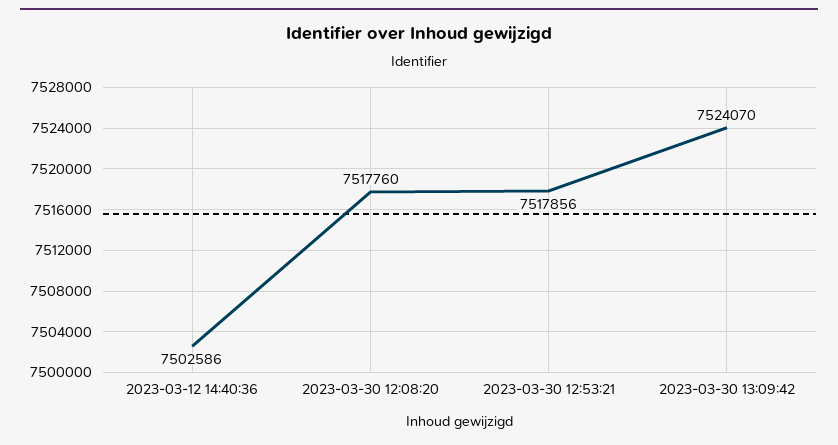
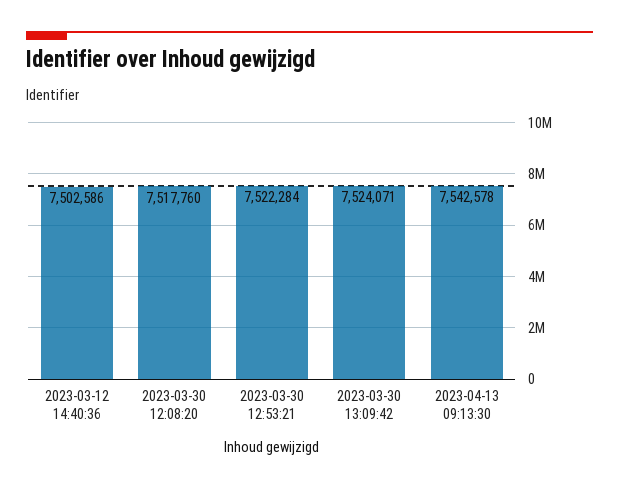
2023-03-30 12:53:21: 7517856 -> 7522284
2023-03-30 13:09:42: 7524070 -> 7524071
2023-04-13 09:13:30: none -> 7542578

